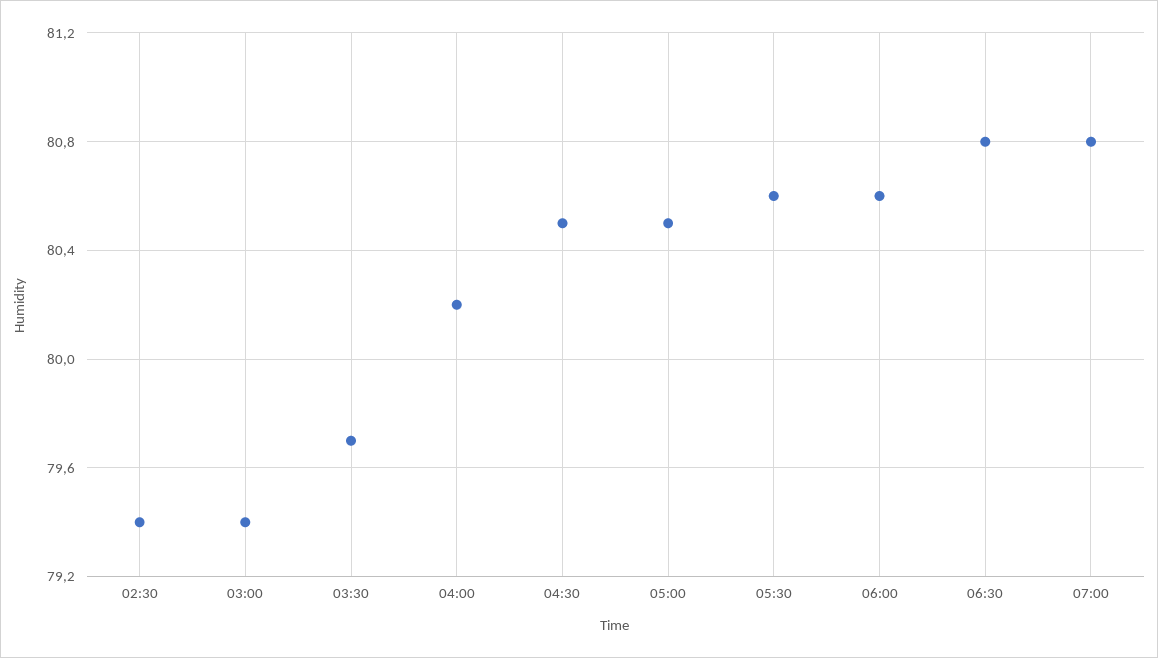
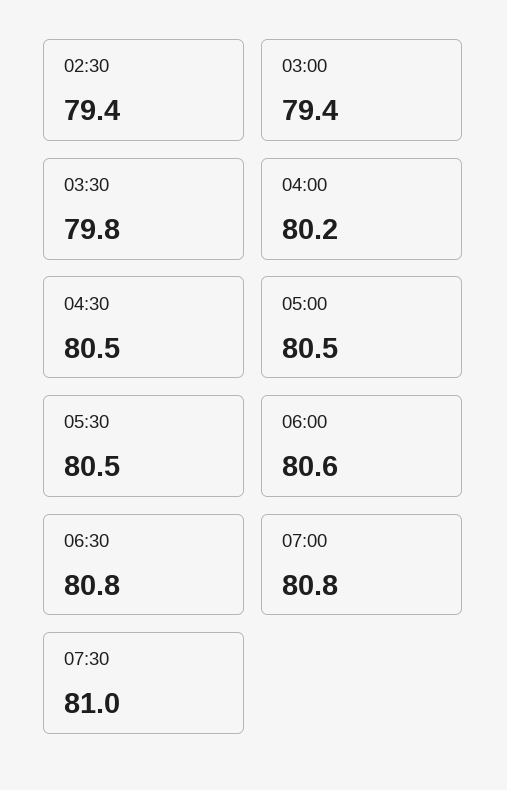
03:30: 79.7 -> 79.8
05:30: 80.6 -> 80.5
07:30: none -> 81

